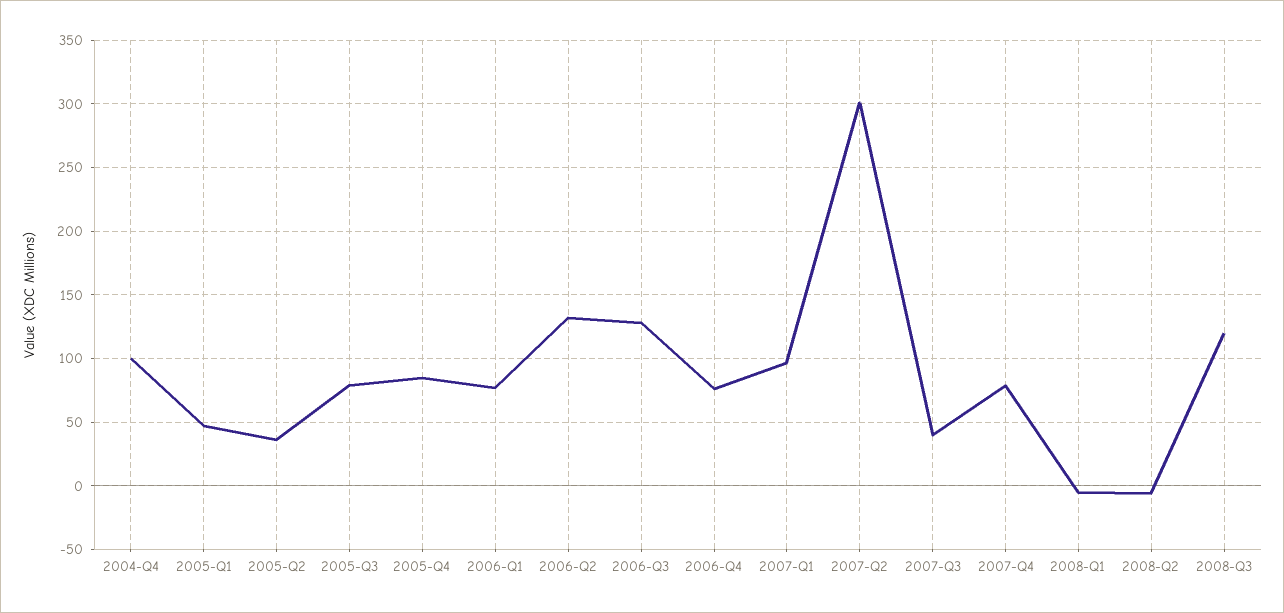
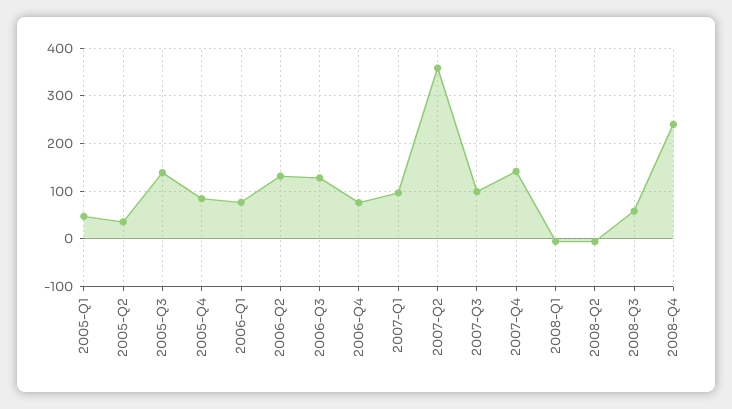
2004-Q4: 100 -> none
2005-Q3: 80 -> 140
2007-Q2: 300 -> 360
2007-Q3: 40 -> 100
2007-Q4: 80 -> 140
2008-Q3: 120 -> 60
2008-Q4: none -> 240

